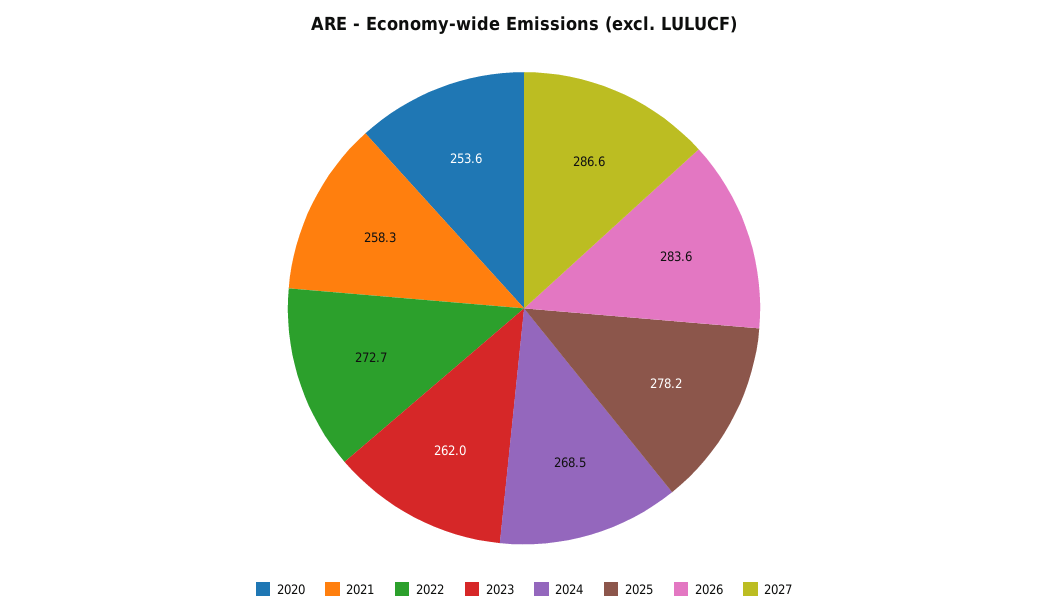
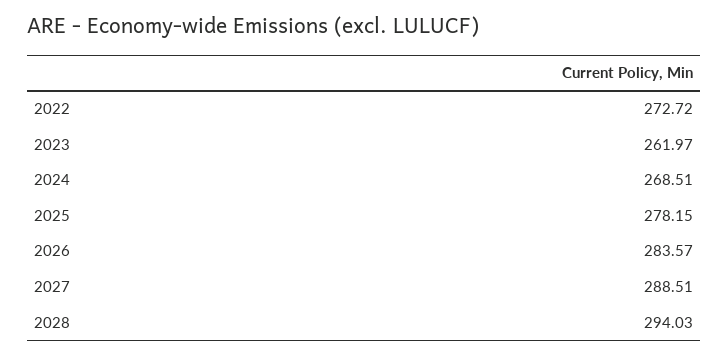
2020: 253.6 -> none
2021: 258.3 -> none
2027: 286.6 -> 288.51
2028: none -> 294.03

